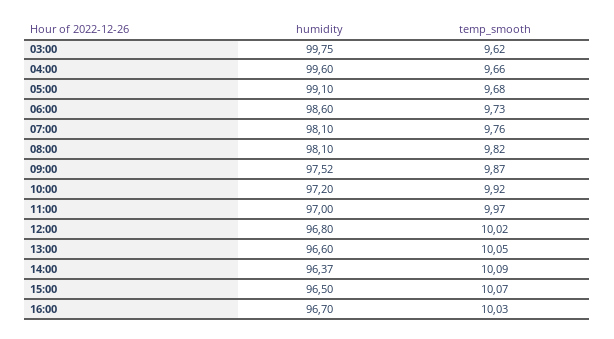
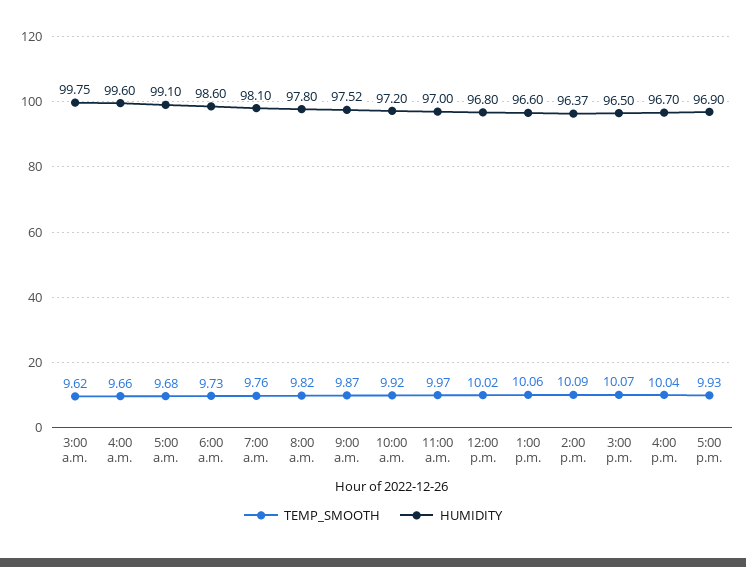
humidity, 08:00: 98.1 -> 97.8
temp_smooth, 13:00: 10.05 -> 10.06
temp_smooth, 16:00: 10.03 -> 10.04
temp_smooth, 5:00 p.m.: none -> 9.93
humidity, 5:00 p.m.: none -> 96.9

